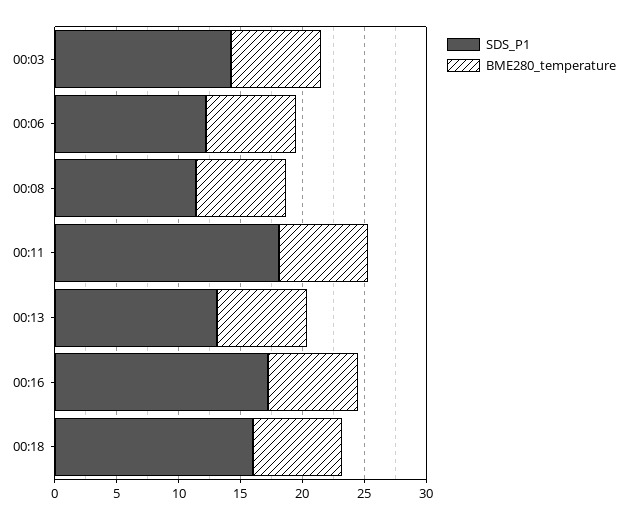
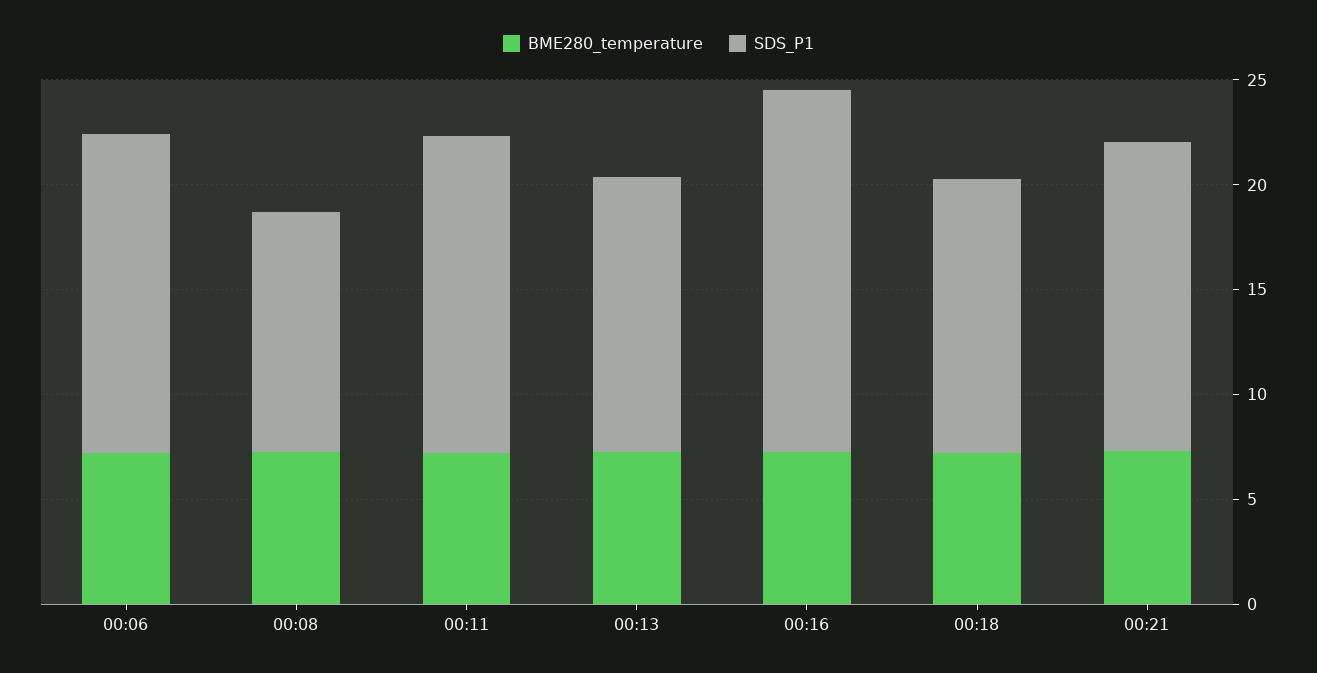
SDS_P1, 00:03: 14 -> none
BME280_temperature, 00:03: 7 -> none
SDS_P1, 00:06: 12 -> 15
SDS_P1, 00:11: 18 -> 15
SDS_P1, 00:18: 16 -> 13
BME280_temperature, 00:21: none -> 7
SDS_P1, 00:21: none -> 15

